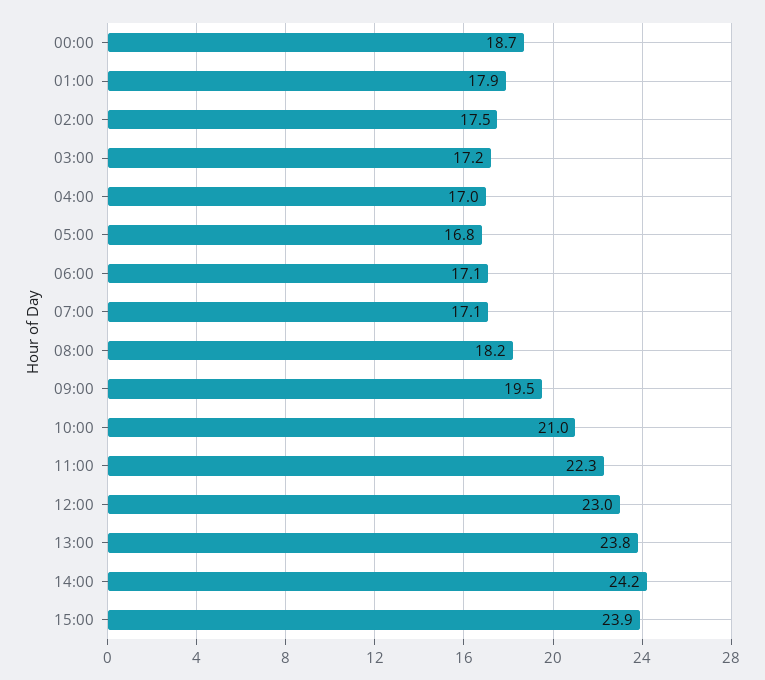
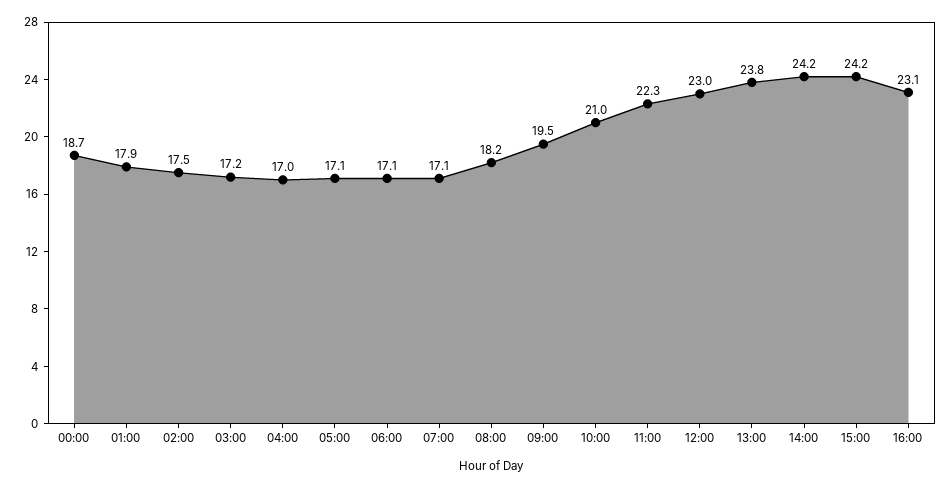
05:00: 16.8 -> 17.1
15:00: 23.9 -> 24.2
16:00: none -> 23.1

